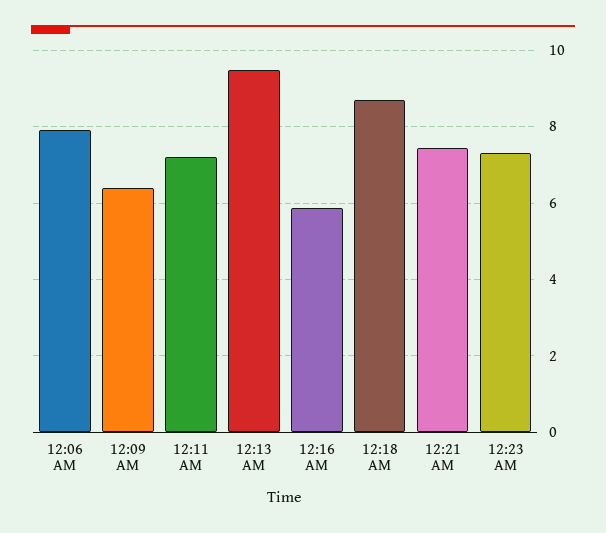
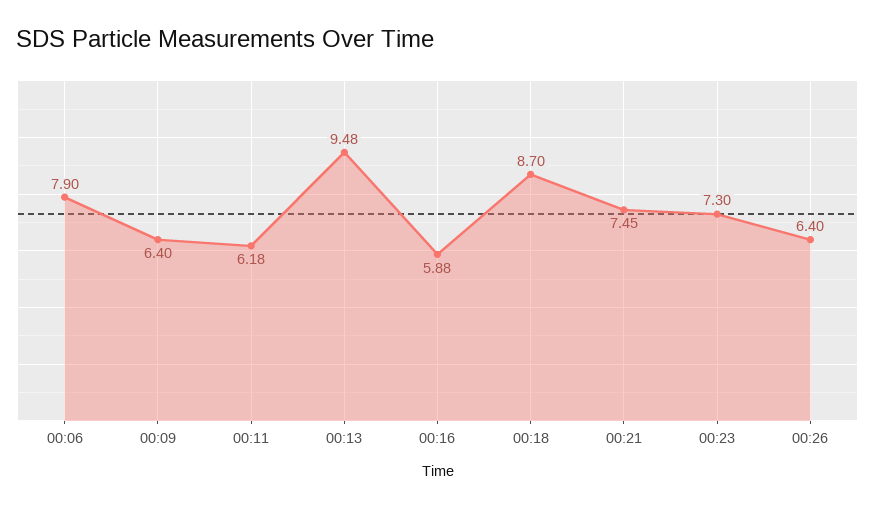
12:11 AM: 7.2 -> 6.18
00:26: none -> 6.4

